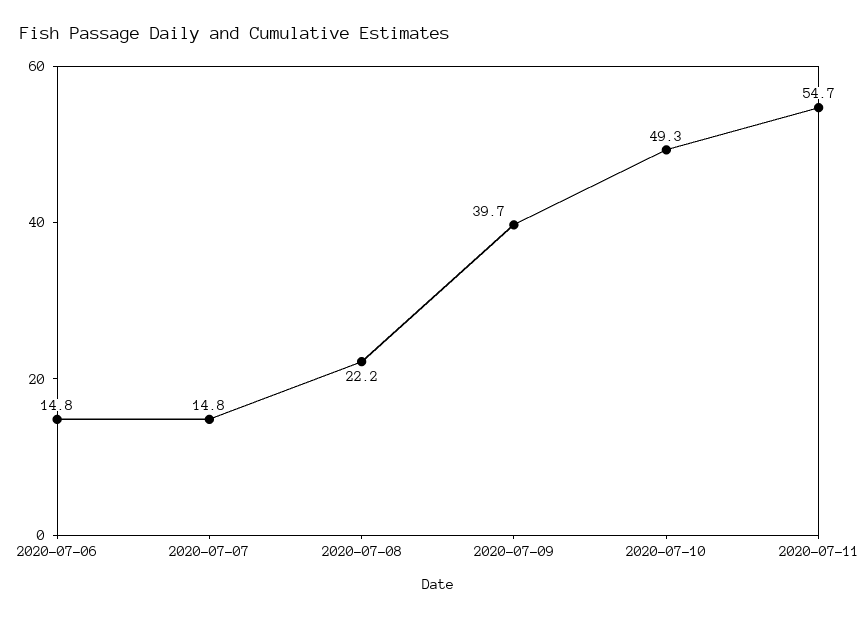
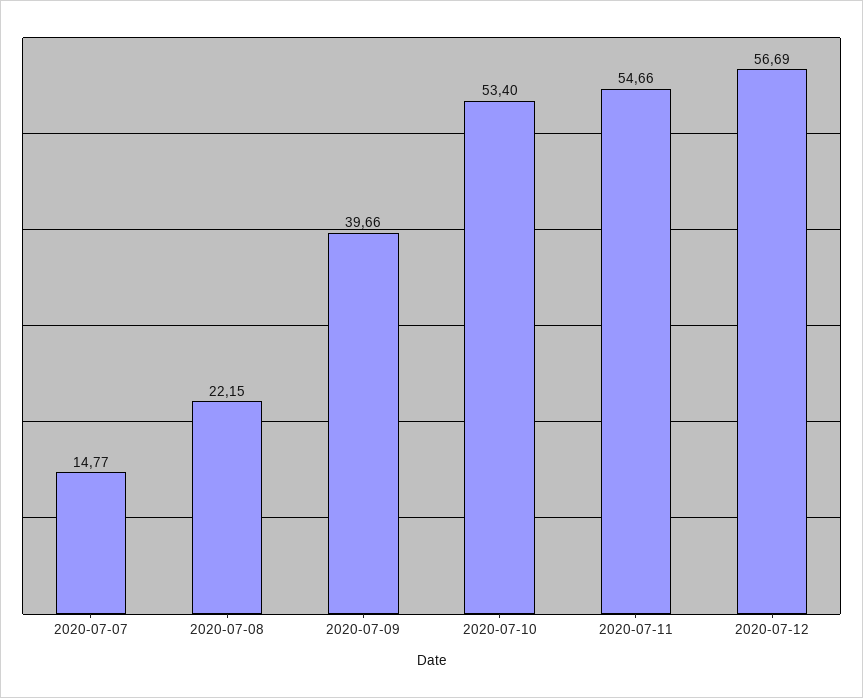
2020-07-06: 14.8 -> none
2020-07-10: 49.3 -> 53.4
2020-07-12: none -> 56.69

